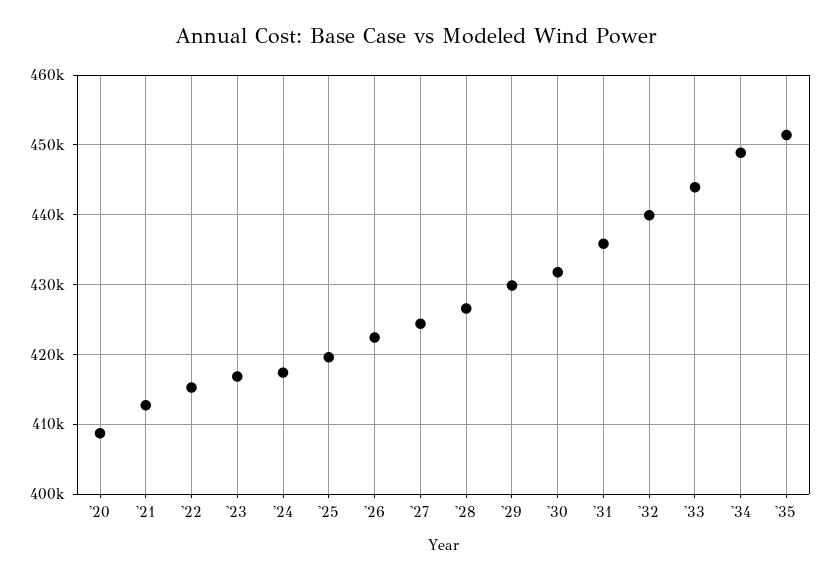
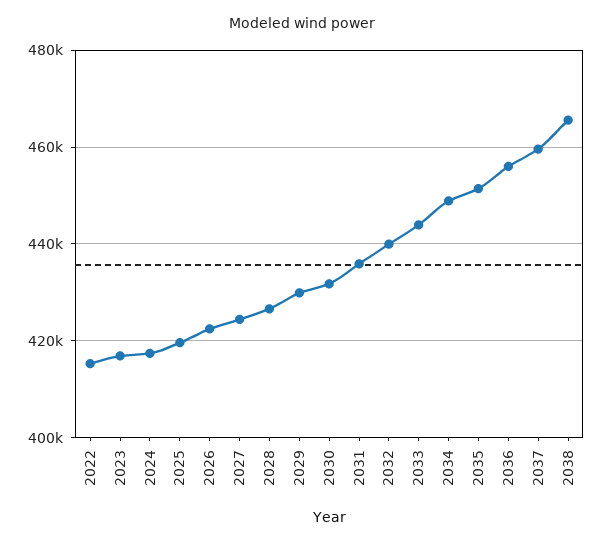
'20: 409000 -> none
'21: 413000 -> none
2036: none -> 456000
2037: none -> 460000
2038: none -> 466000

